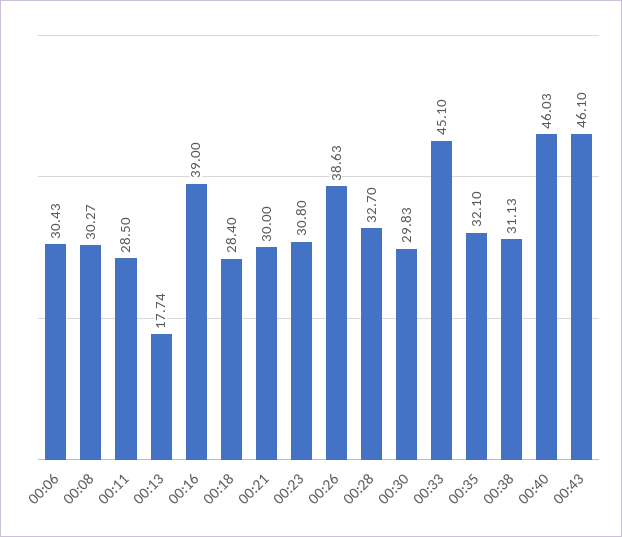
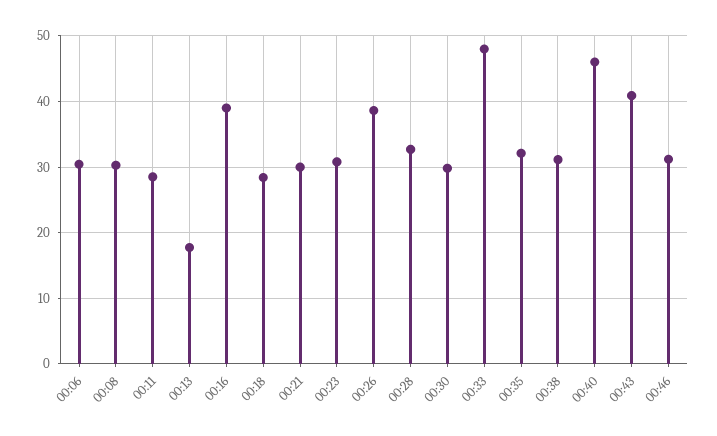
00:33: 45.1 -> 48
00:43: 46.1 -> 41
00:46: none -> 31

